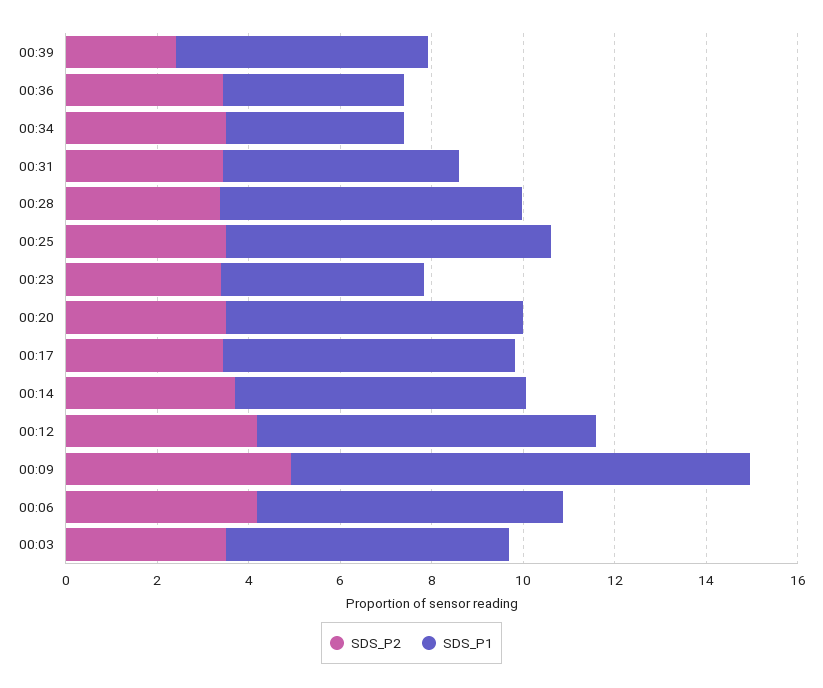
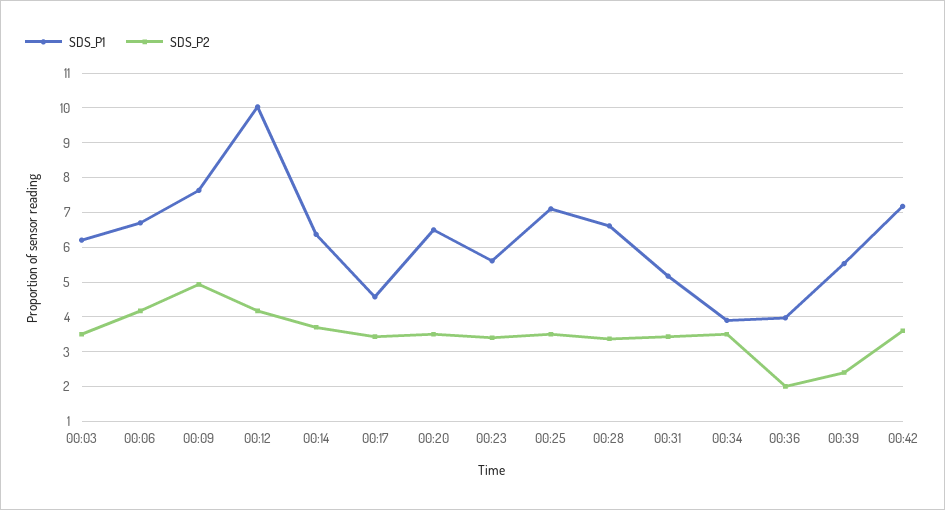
SDS_P2, 00:36: 3.5 -> 2
SDS_P1, 00:23: 4.5 -> 5.6
SDS_P1, 00:17: 6.5 -> 4.6
SDS_P1, 00:12: 7.5 -> 10
SDS_P1, 00:09: 10 -> 7.6
SDS_P1, 00:42: none -> 7.2
SDS_P2, 00:42: none -> 3.6

